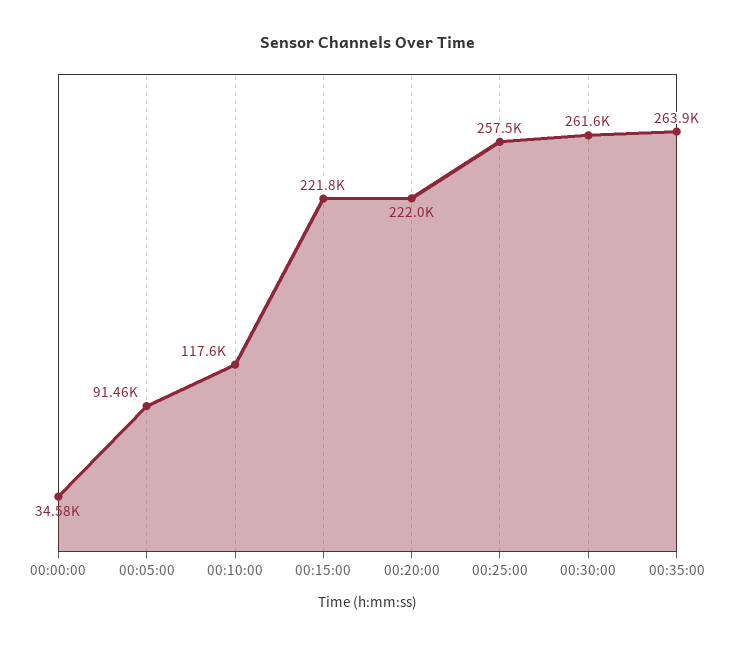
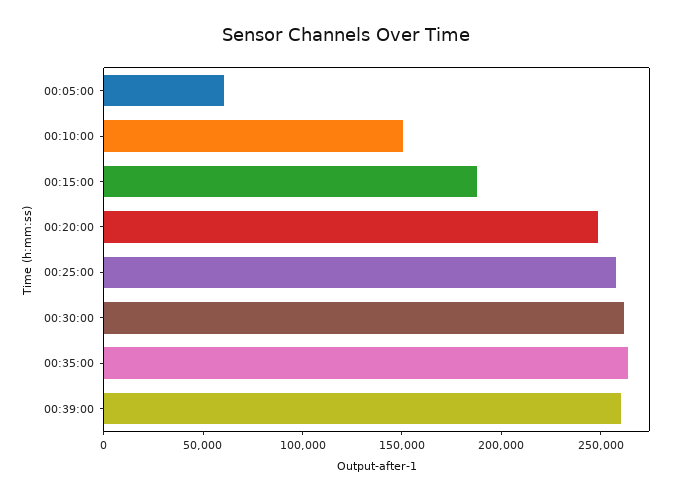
00:00:00: 34580 -> none
00:05:00: 91460 -> 60000
00:10:00: 117600 -> 150000
00:15:00: 221800 -> 190000
00:20:00: 222000 -> 250000
00:39:00: none -> 260000

